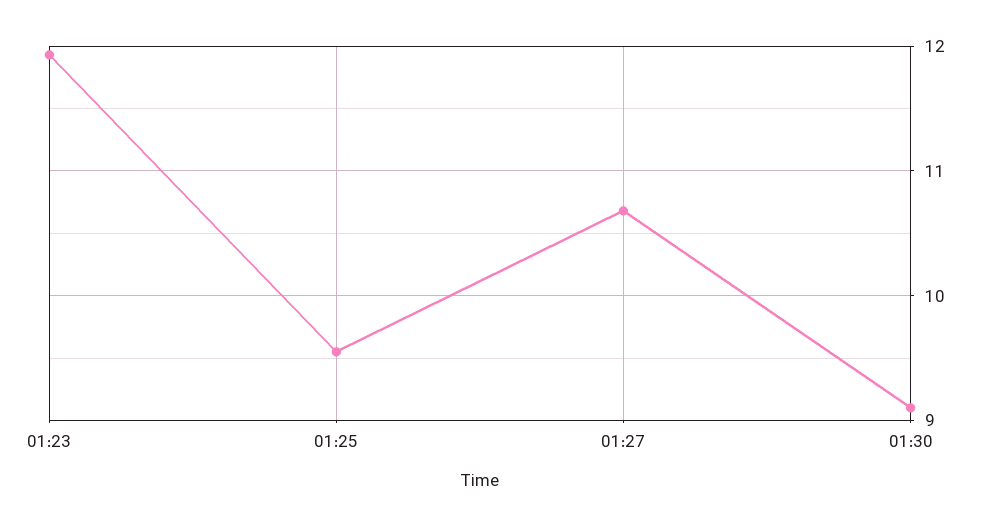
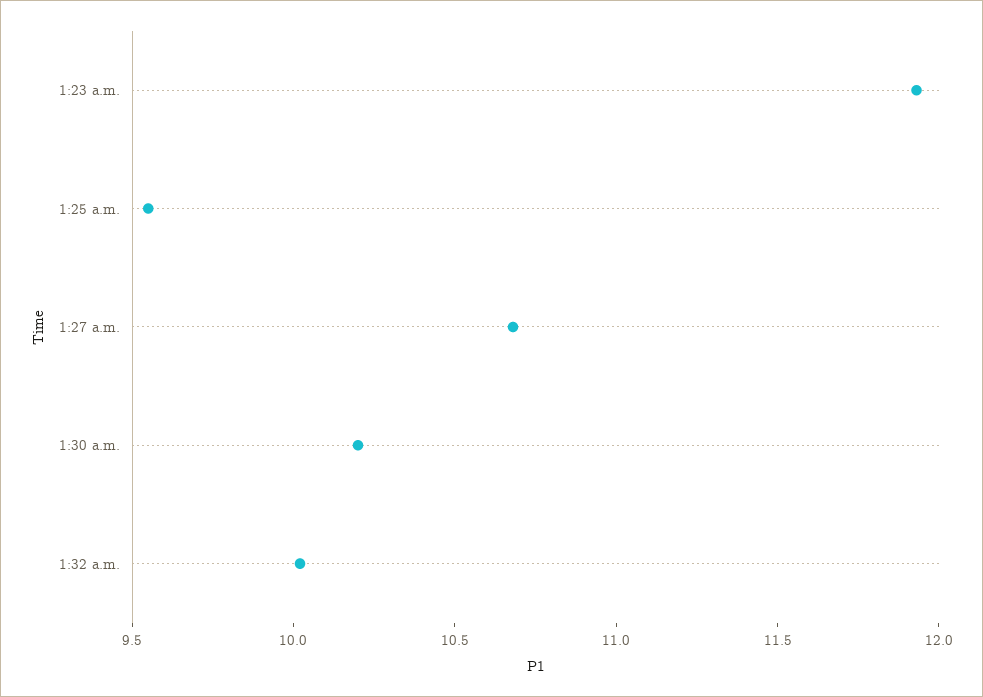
01:30: 9.1 -> 10.2
1:32 a.m.: none -> 10

